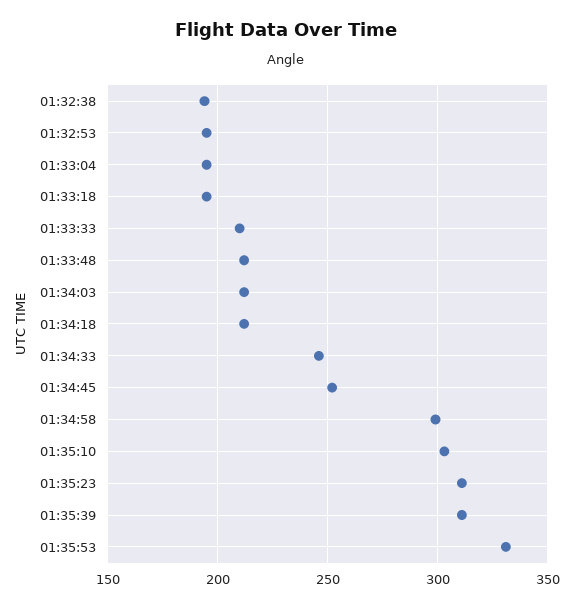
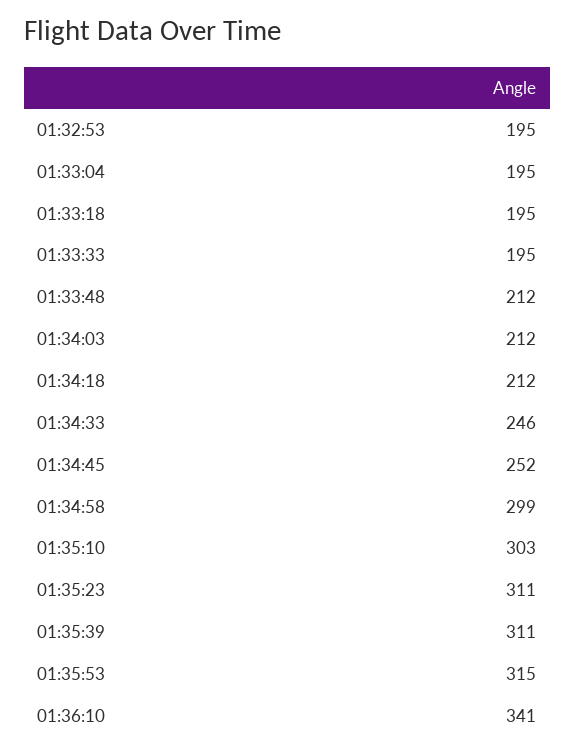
01:32:38: 195 -> none
01:33:33: 210 -> 195
01:35:53: 330 -> 315
01:36:10: none -> 341

